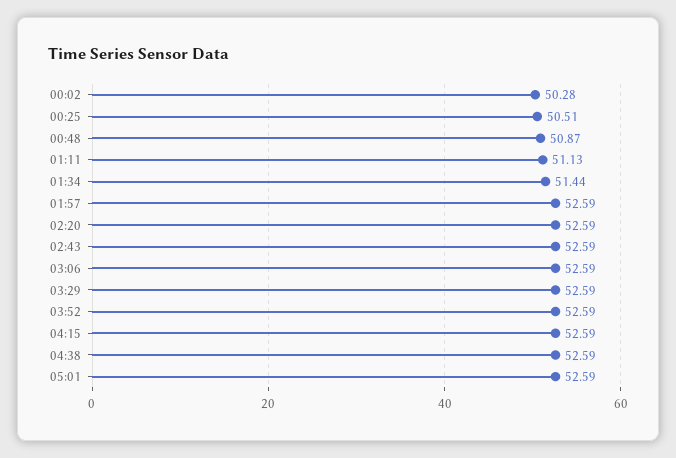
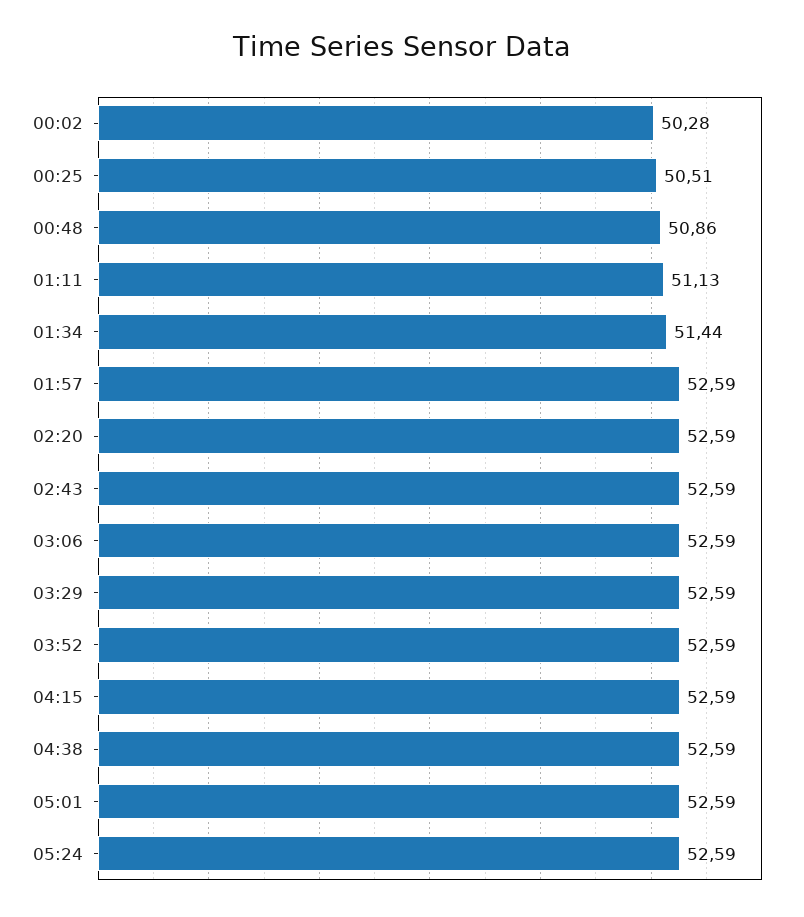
00:48: 50.87 -> 50.86
05:24: none -> 52.59

